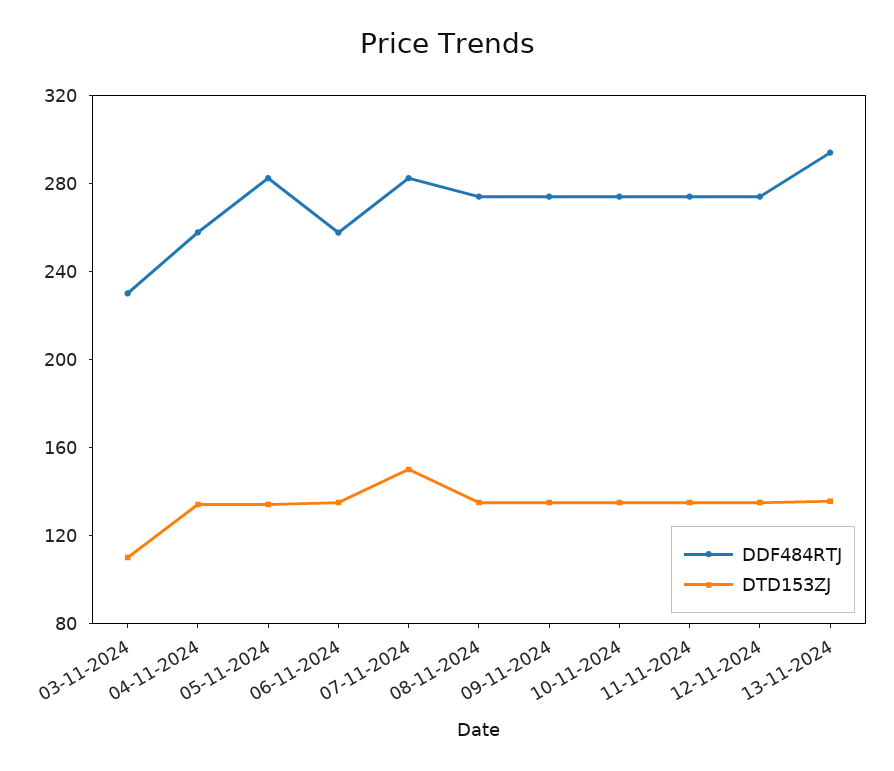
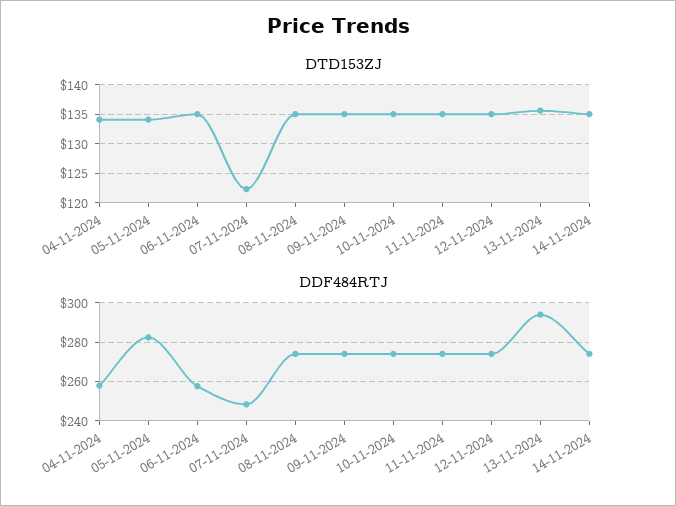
DDF484RTJ, 03-11-2024: 230 -> none
DTD153ZJ, 03-11-2024: 110 -> none
DDF484RTJ, 07-11-2024: 280 -> 250
DTD153ZJ, 07-11-2024: 150 -> 122.5
DTD153ZJ, 14-11-2024: none -> 135
DDF484RTJ, 14-11-2024: none -> 275

